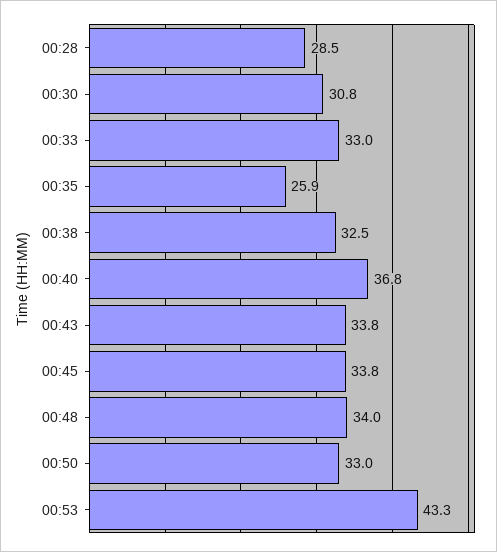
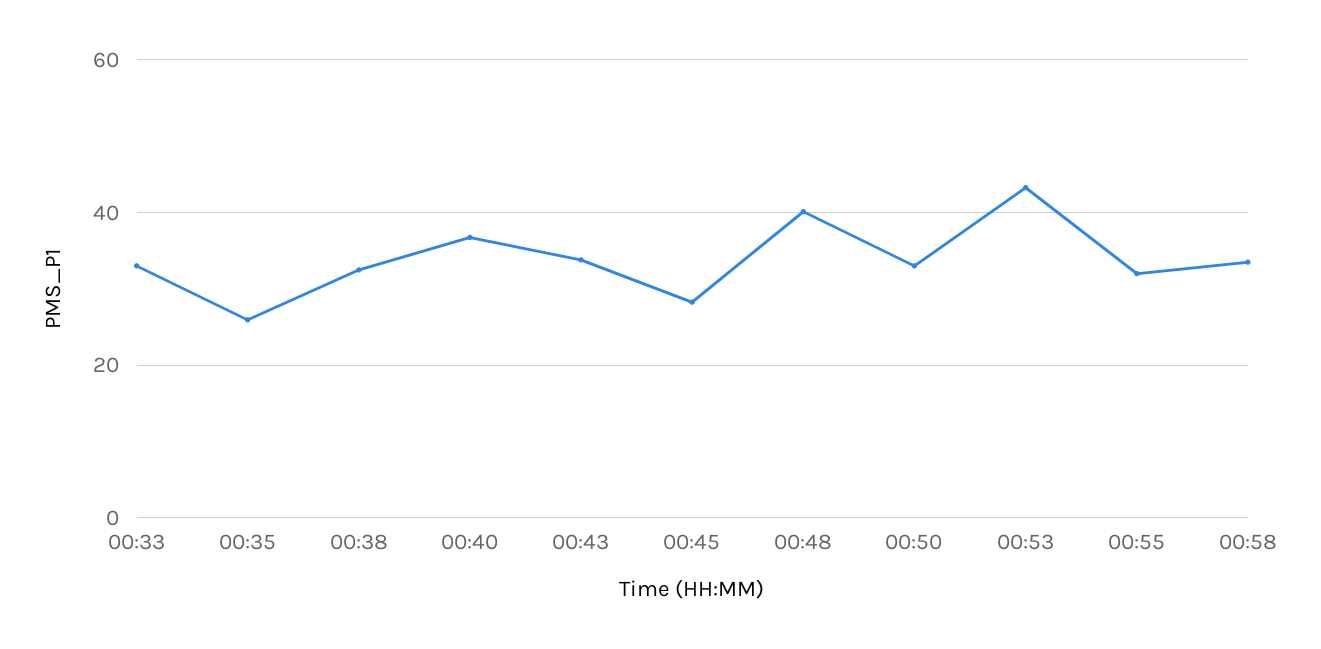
00:28: 28.5 -> none
00:30: 30.8 -> none
00:45: 33.8 -> 28
00:48: 34 -> 40
00:55: none -> 32
00:58: none -> 34

